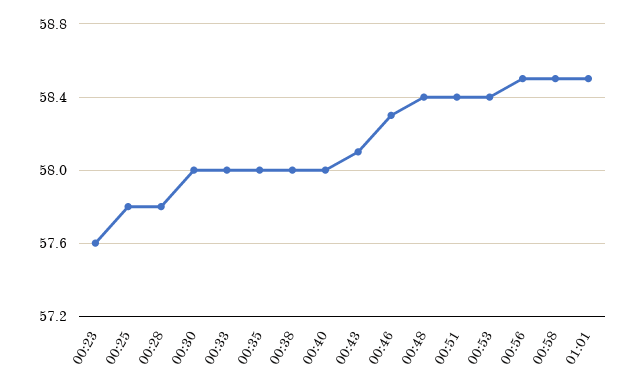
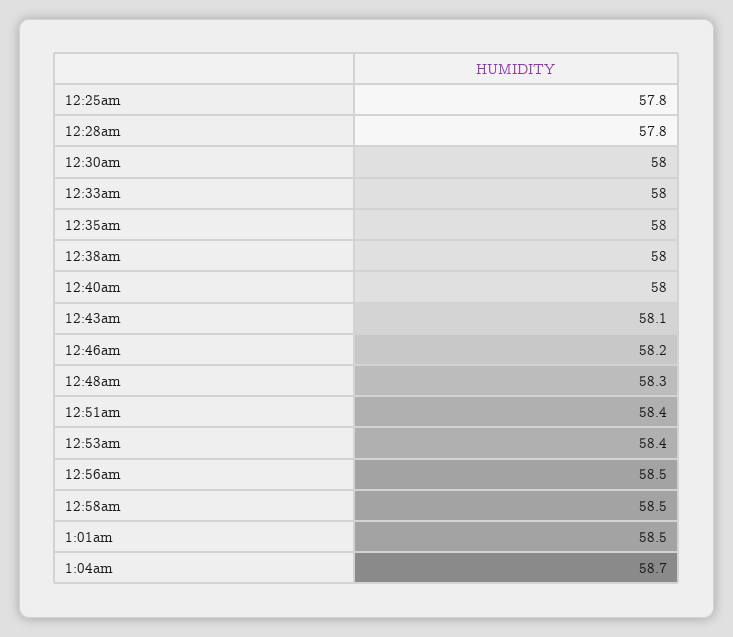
00:23: 57.6 -> none
00:46: 58.3 -> 58.2
00:48: 58.4 -> 58.3
1:04am: none -> 58.7

